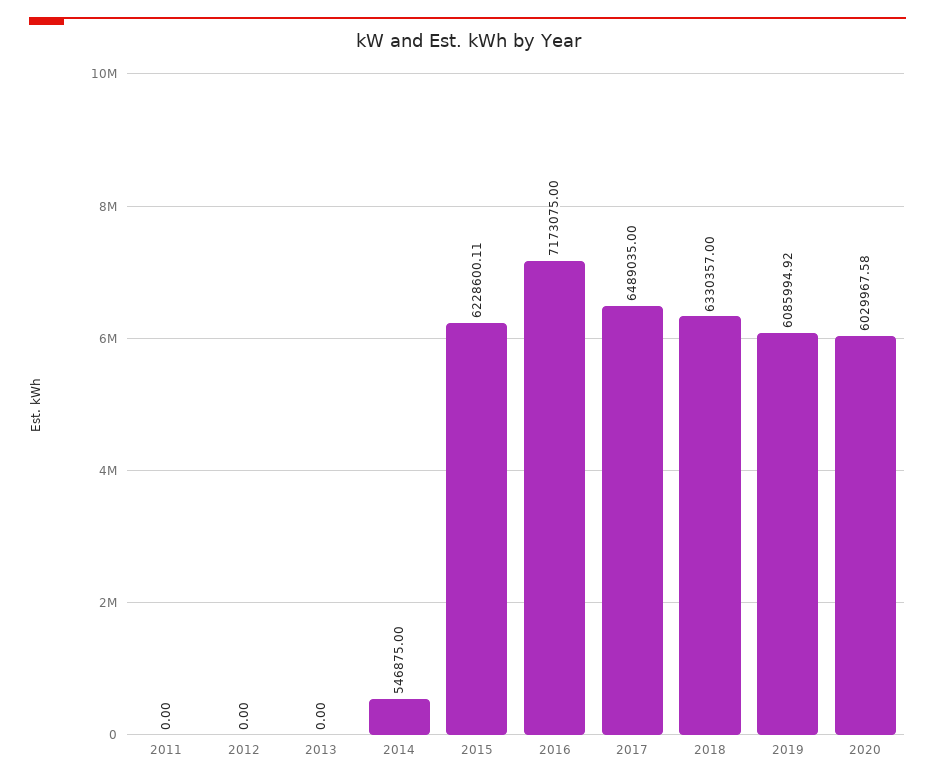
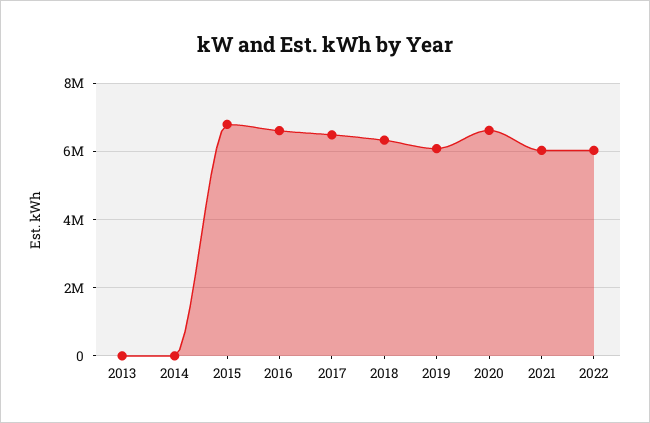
2011: 0 -> none
2012: 0 -> none
2014: 546875 -> 0
2015: 6228600.11 -> 6800000
2016: 7173075 -> 6600000
2020: 6029967.58 -> 6600000
2021: none -> 6000000
2022: none -> 6000000

